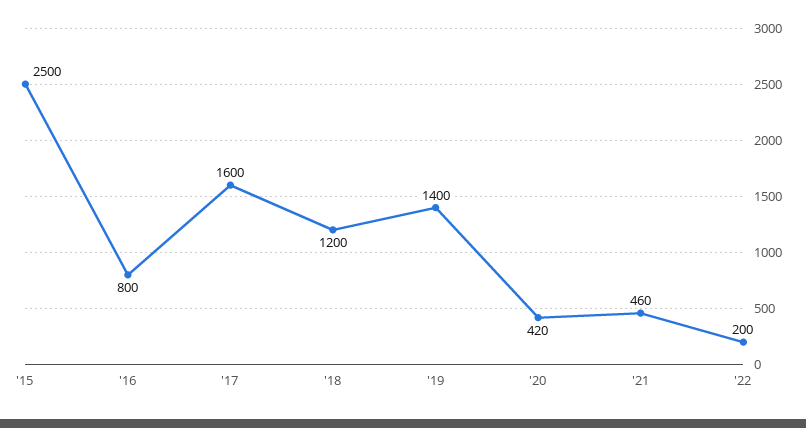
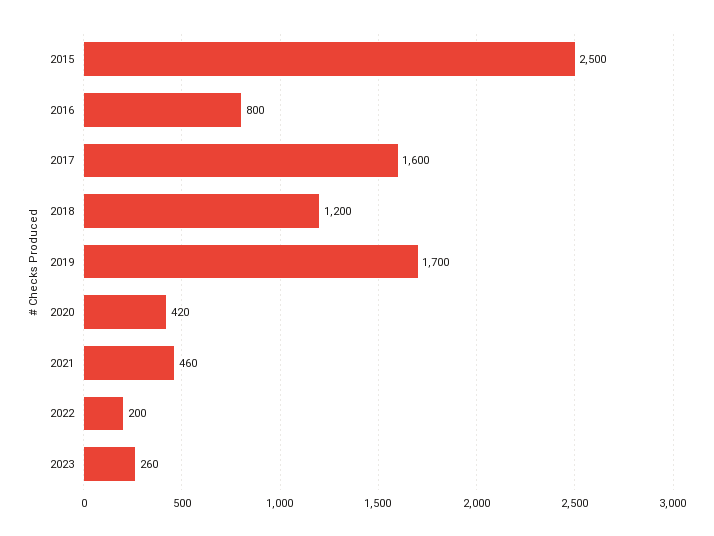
'19: 1400 -> 1700
2023: none -> 260

